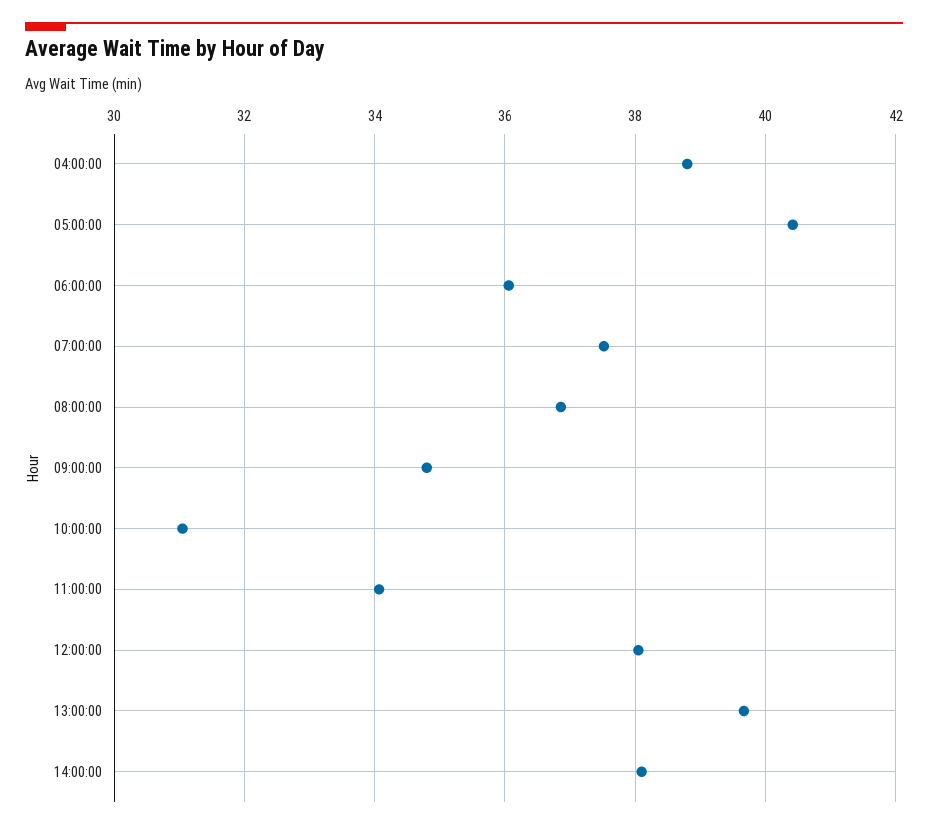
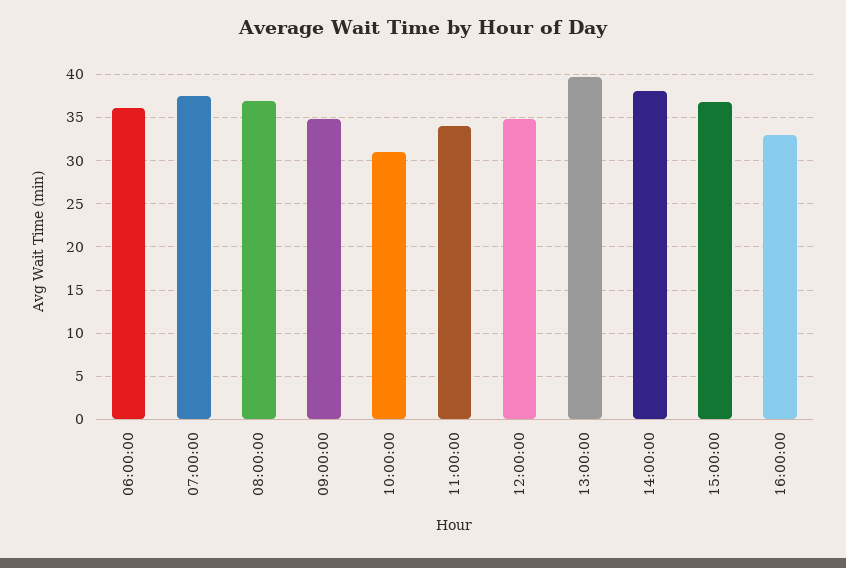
04:00:00: 38.8 -> none
05:00:00: 40.4 -> none
12:00:00: 38 -> 35
15:00:00: none -> 37
16:00:00: none -> 33

